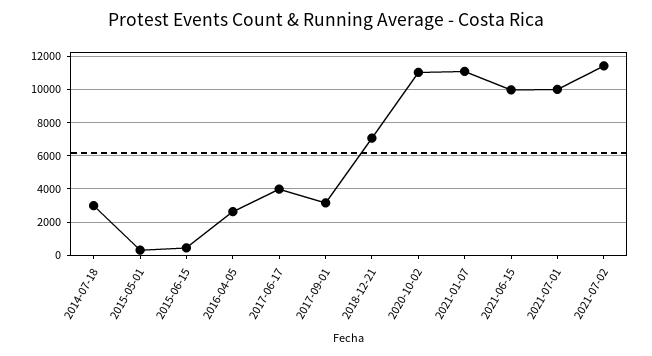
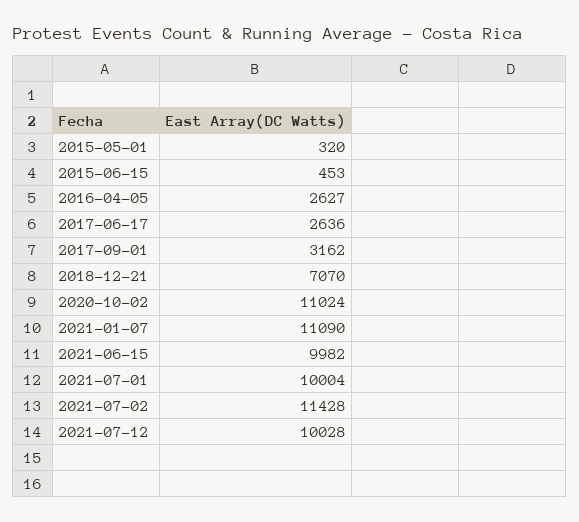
2014-07-18: 3000 -> none
2017-06-17: 4000 -> 2636
2021-07-12: none -> 10028

